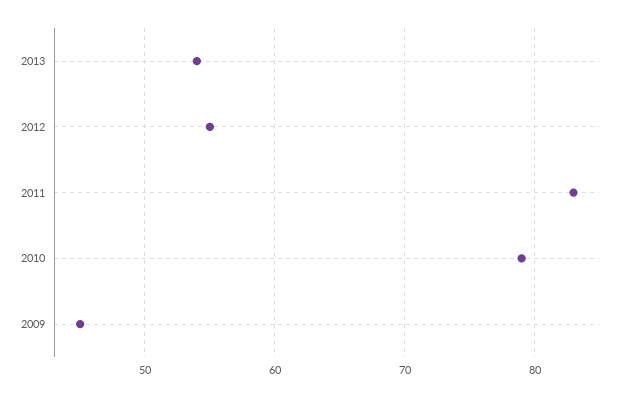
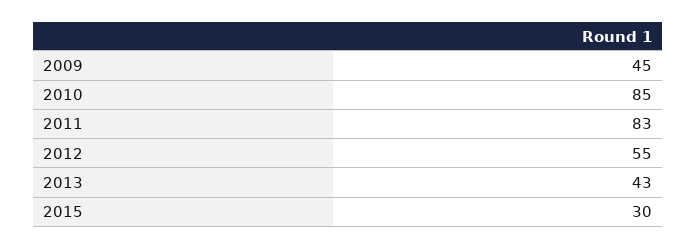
2013: 54 -> 43
2010: 79 -> 85
2015: none -> 30

